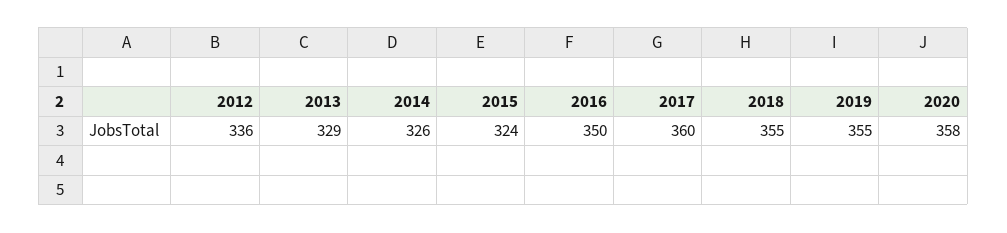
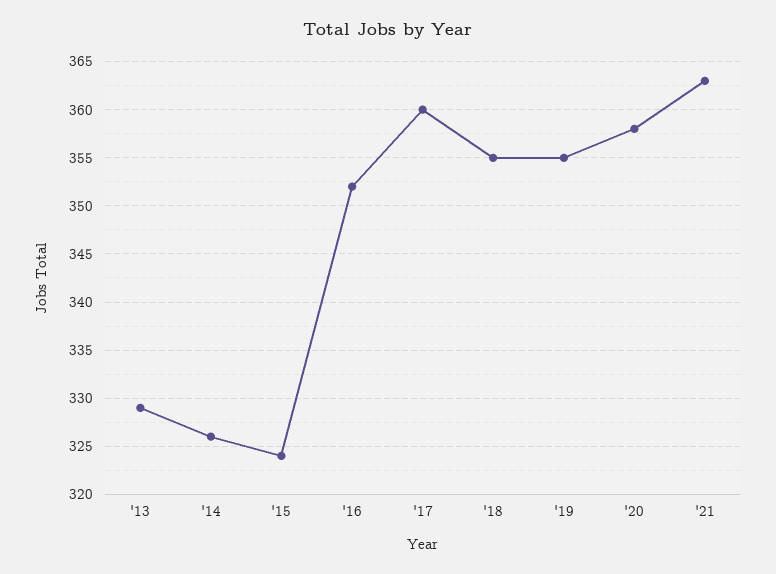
2012: 336 -> none
2016: 350 -> 352
'21: none -> 363

